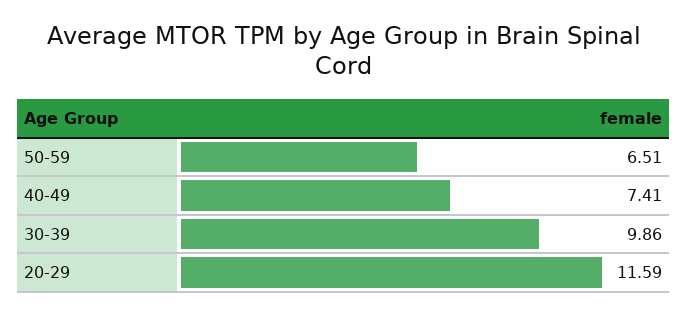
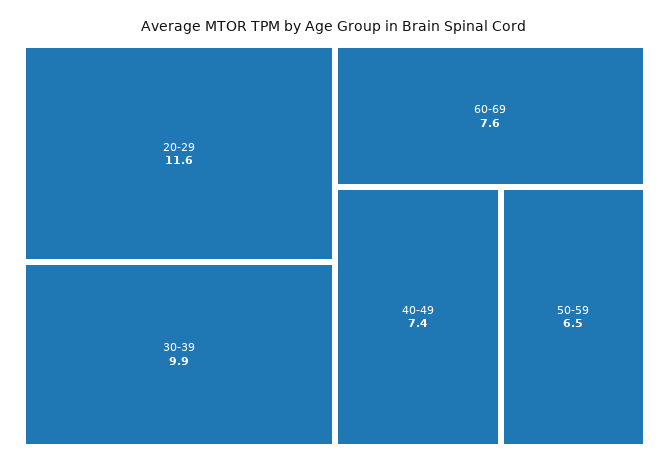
60-69: none -> 7.6

